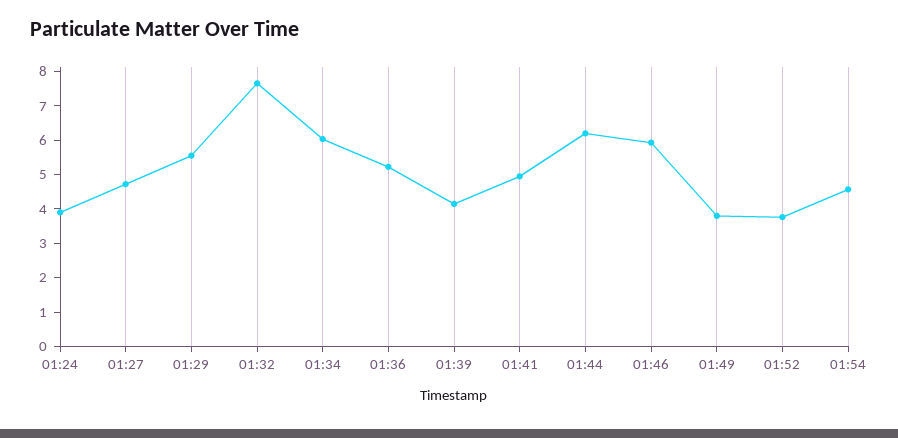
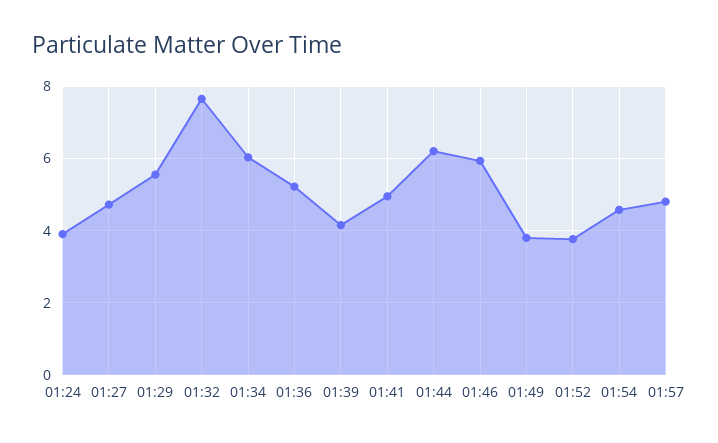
01:57: none -> 4.8

